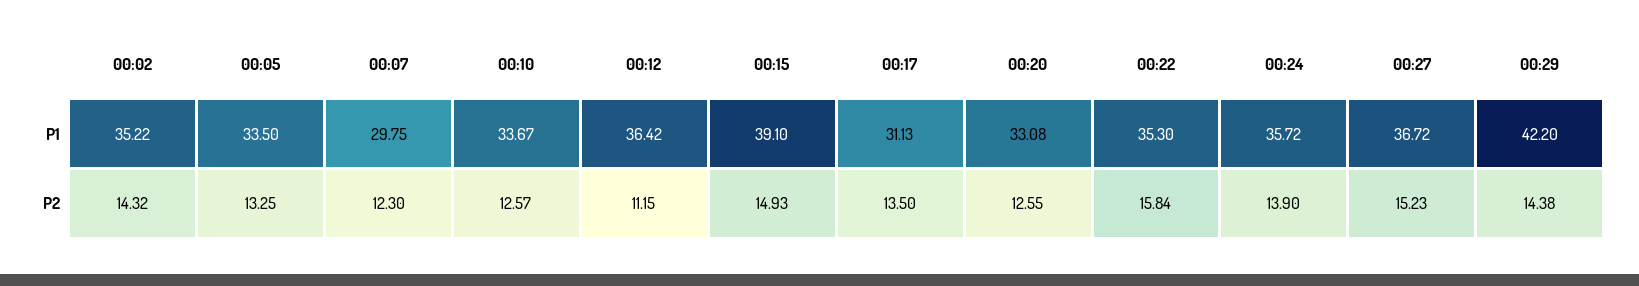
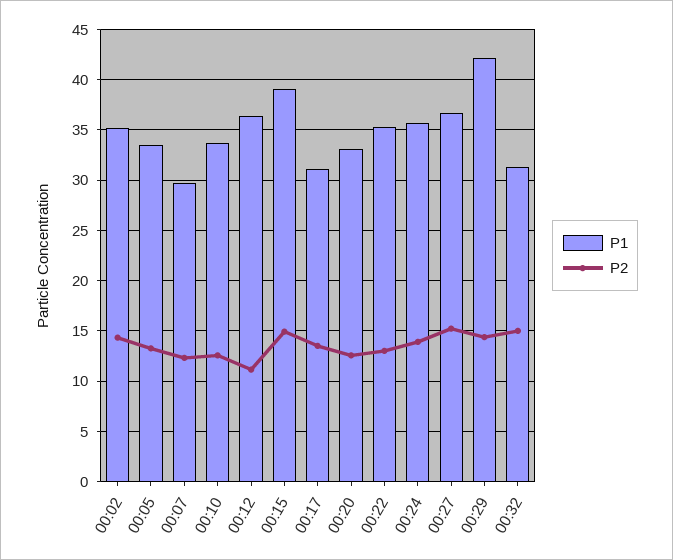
P2, 00:22: 15.84 -> 13
P1, 00:32: none -> 31
P2, 00:32: none -> 15

